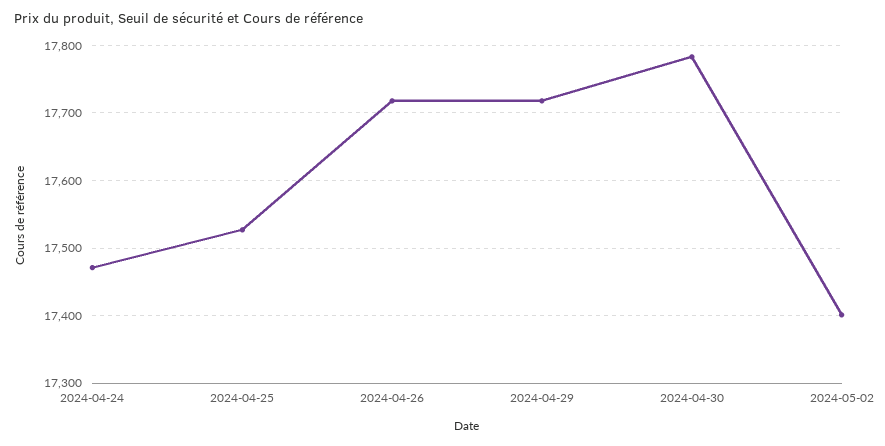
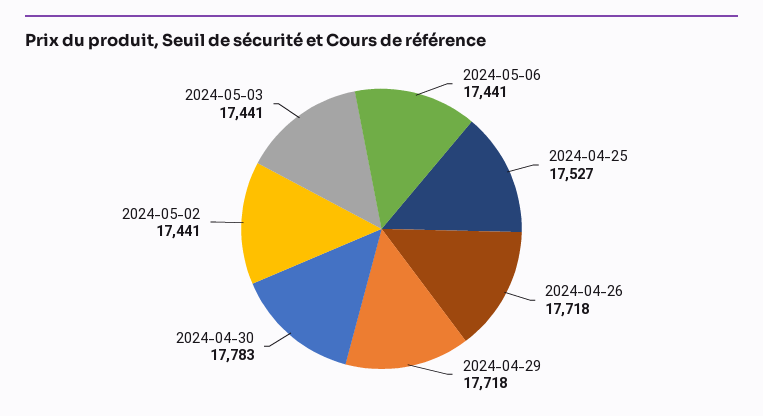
2024-04-24: 17470 -> none
2024-05-02: 17400 -> 17441
2024-05-06: none -> 17441
2024-05-03: none -> 17441

